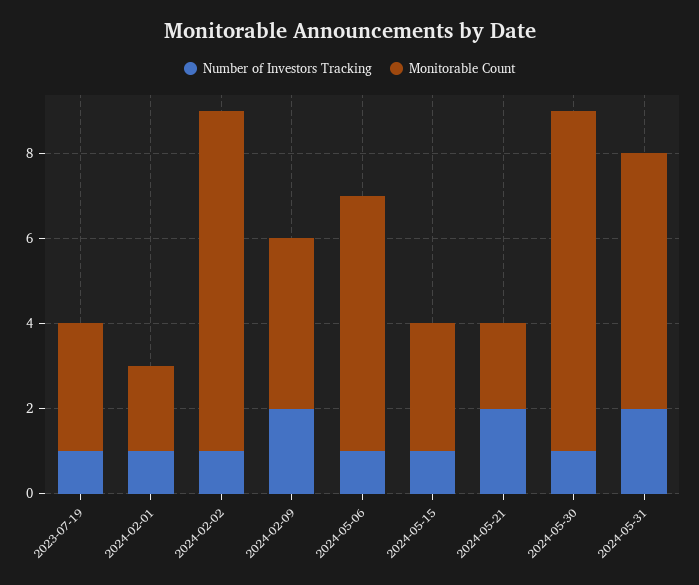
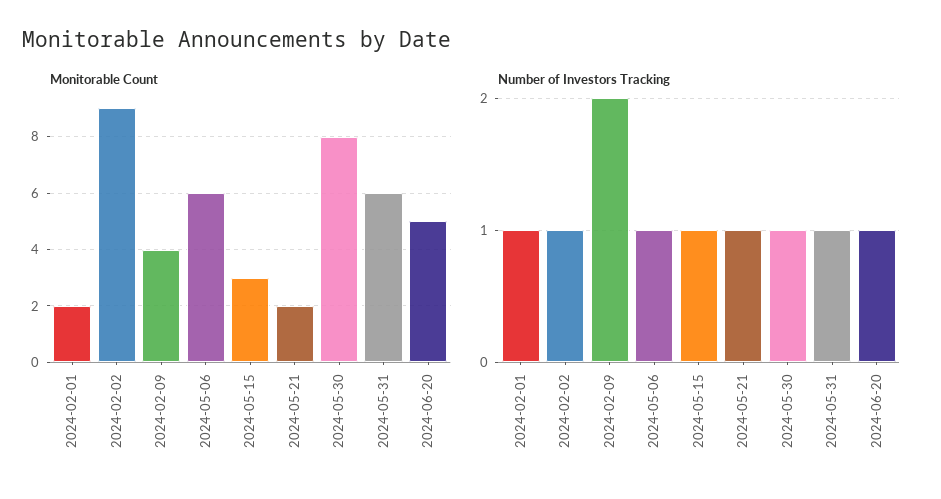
Number of Investors Tracking, 2023-07-19: 1 -> none
Monitorable Count, 2023-07-19: 3 -> none
Monitorable Count, 2024-02-02: 8 -> 9
Number of Investors Tracking, 2024-05-21: 2 -> 1
Number of Investors Tracking, 2024-05-31: 2 -> 1
Monitorable Count, 2024-06-20: none -> 5
Number of Investors Tracking, 2024-06-20: none -> 1

